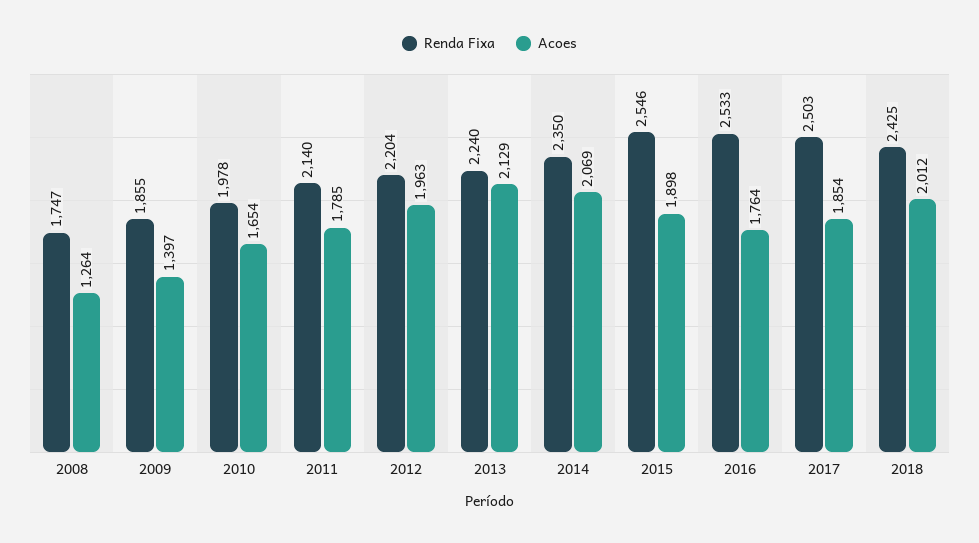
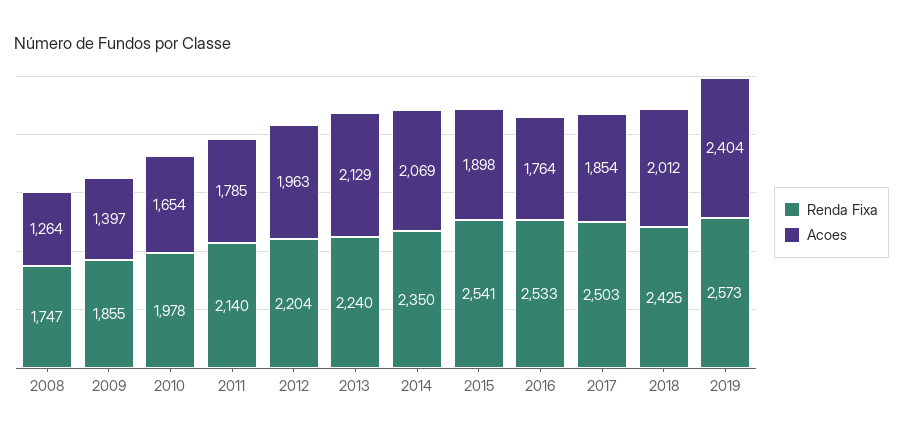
Renda Fixa, 2015: 2546 -> 2541
Renda Fixa, 2019: none -> 2573
Acoes, 2019: none -> 2404

